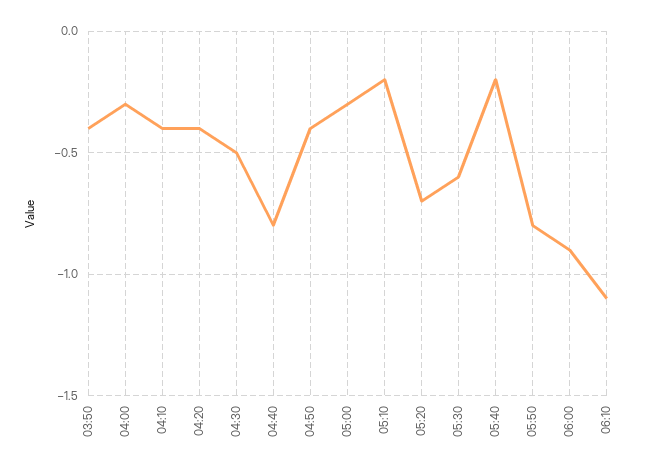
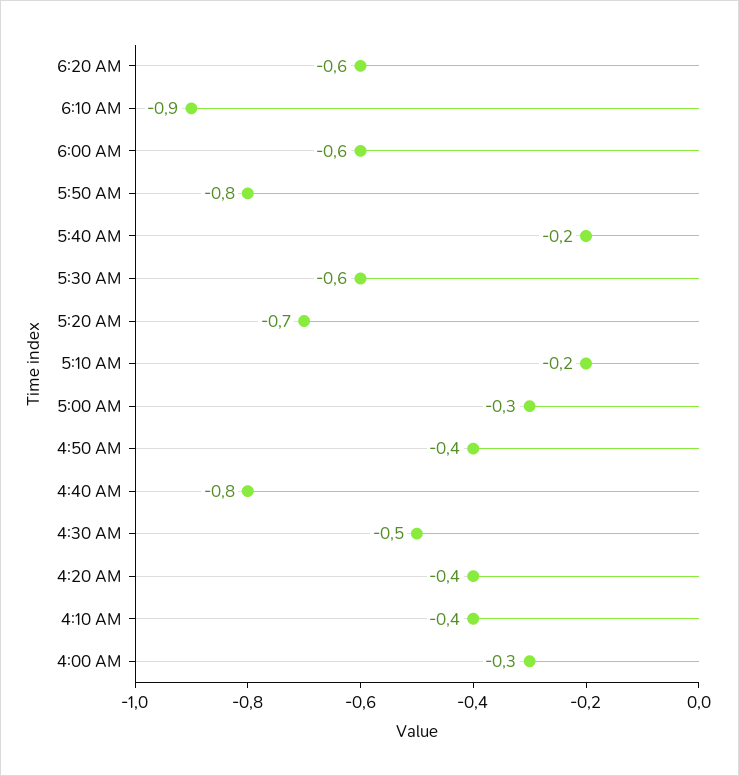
03:50: -0.4 -> none
06:00: -0.9 -> -0.6
06:10: -1.1 -> -0.9
6:20 AM: none -> -0.6

